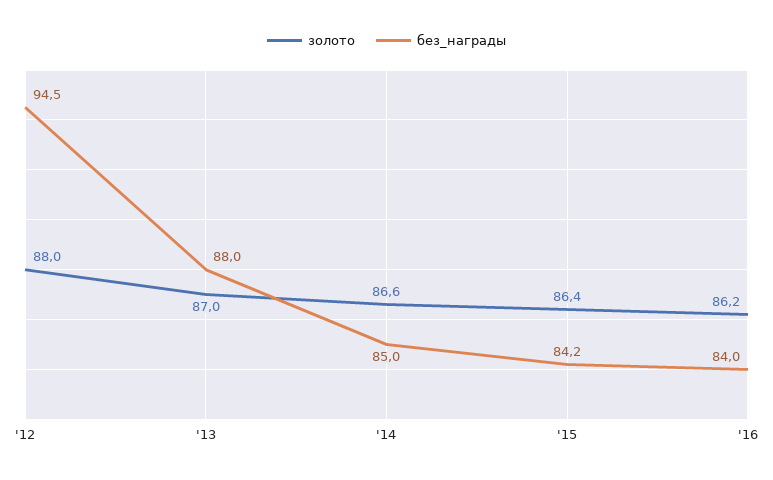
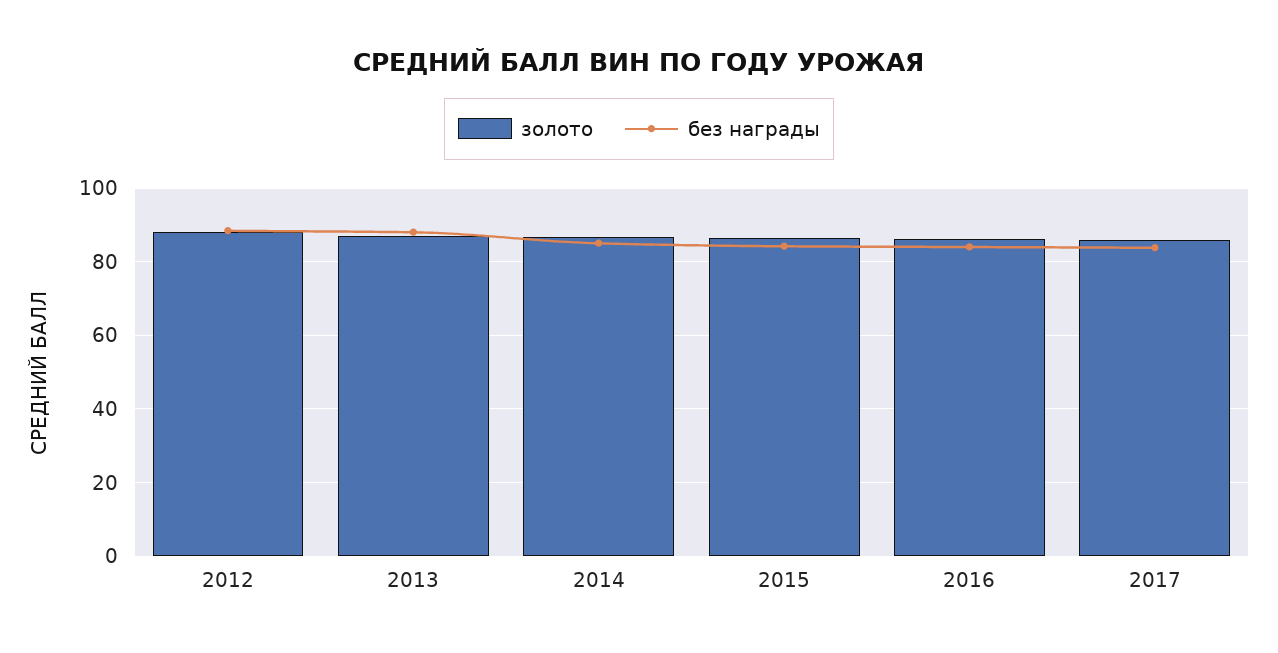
без_награды, '12: 94.5 -> 88
золото, 2017: none -> 86
без_награды, 2017: none -> 84

